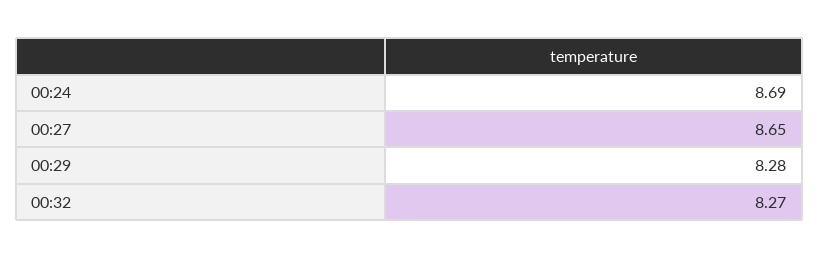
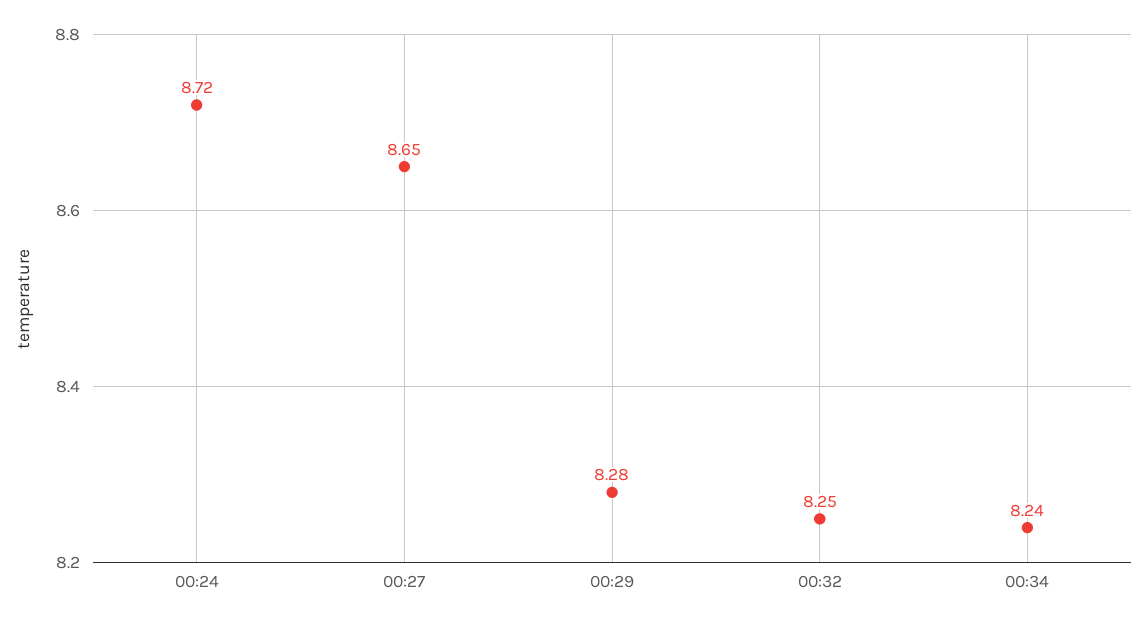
00:24: 8.69 -> 8.72
00:32: 8.27 -> 8.25
00:34: none -> 8.24

